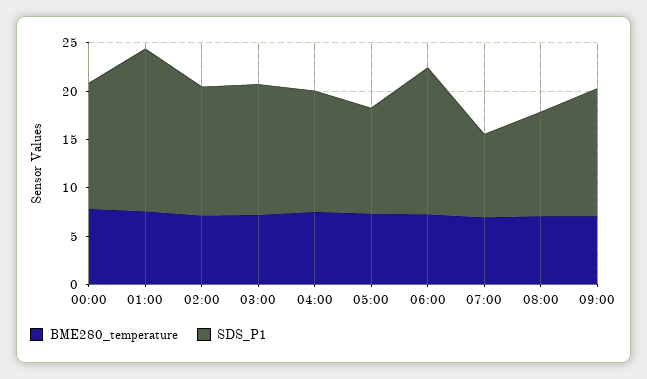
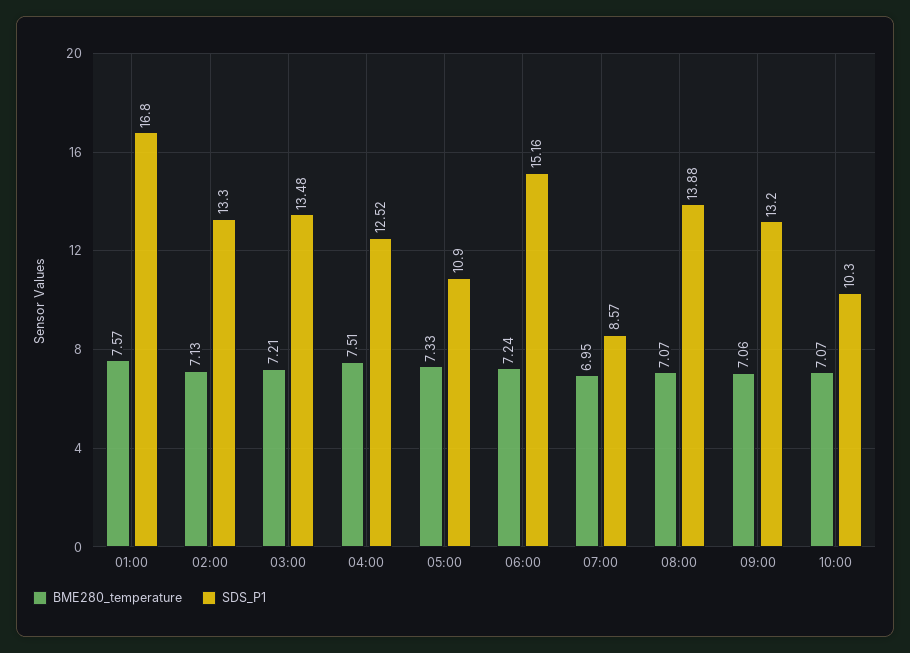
BME280_temperature, 00:00: 8 -> none
SDS_P1, 00:00: 13 -> none
SDS_P1, 08:00: 11 -> 13.88
BME280_temperature, 10:00: none -> 7.07
SDS_P1, 10:00: none -> 10.3

